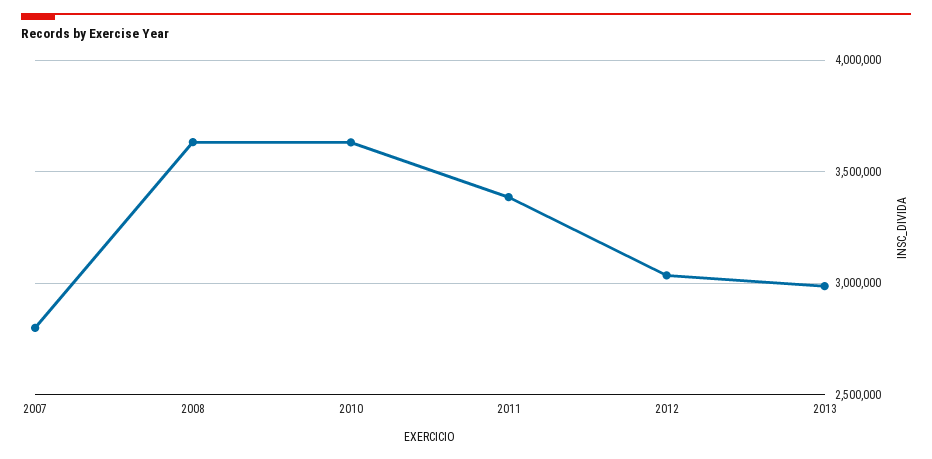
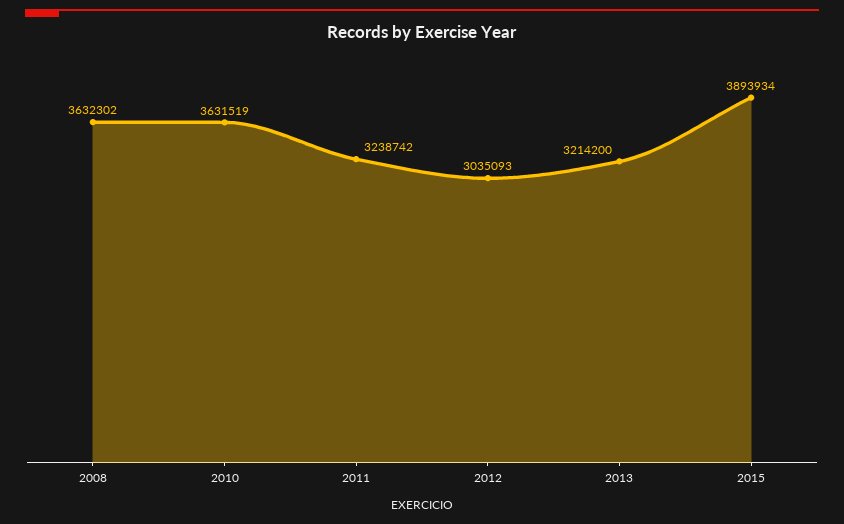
2007: 2800000 -> none
2011: 3400000 -> 3238742
2013: 3000000 -> 3214200
2015: none -> 3893934

